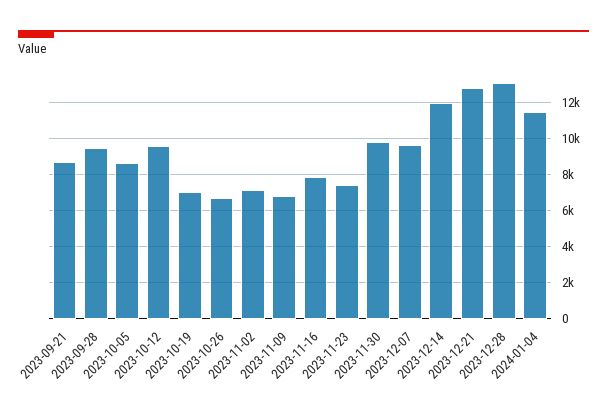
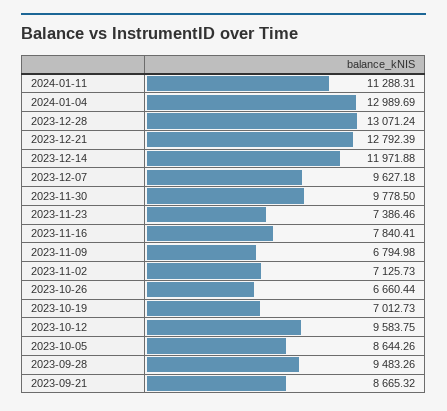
2024-01-04: 11500 -> 12989.69
2024-01-11: none -> 11288.31

